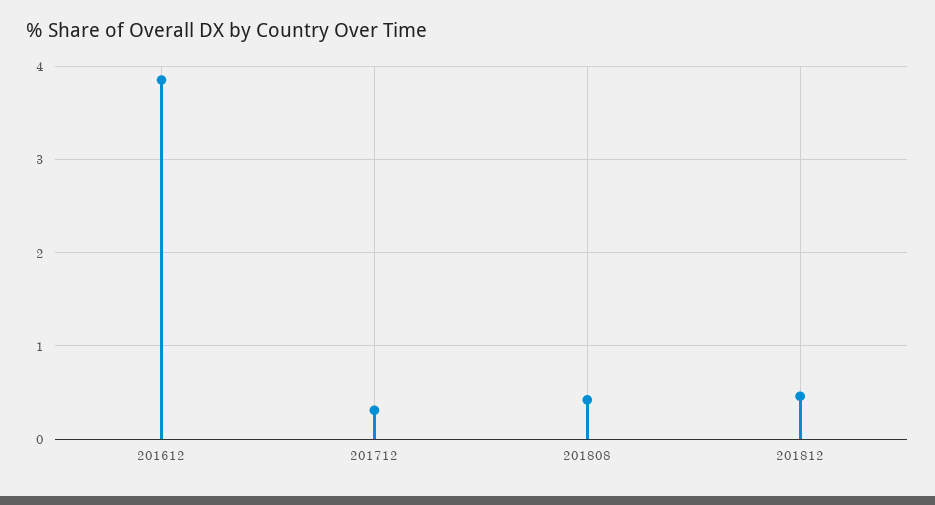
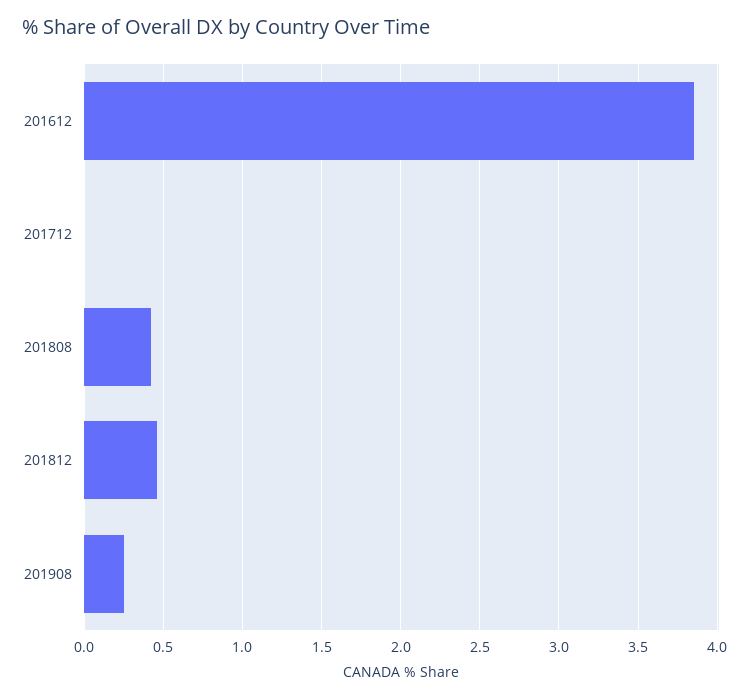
201712: 0.3 -> 0
201908: none -> 0.25

